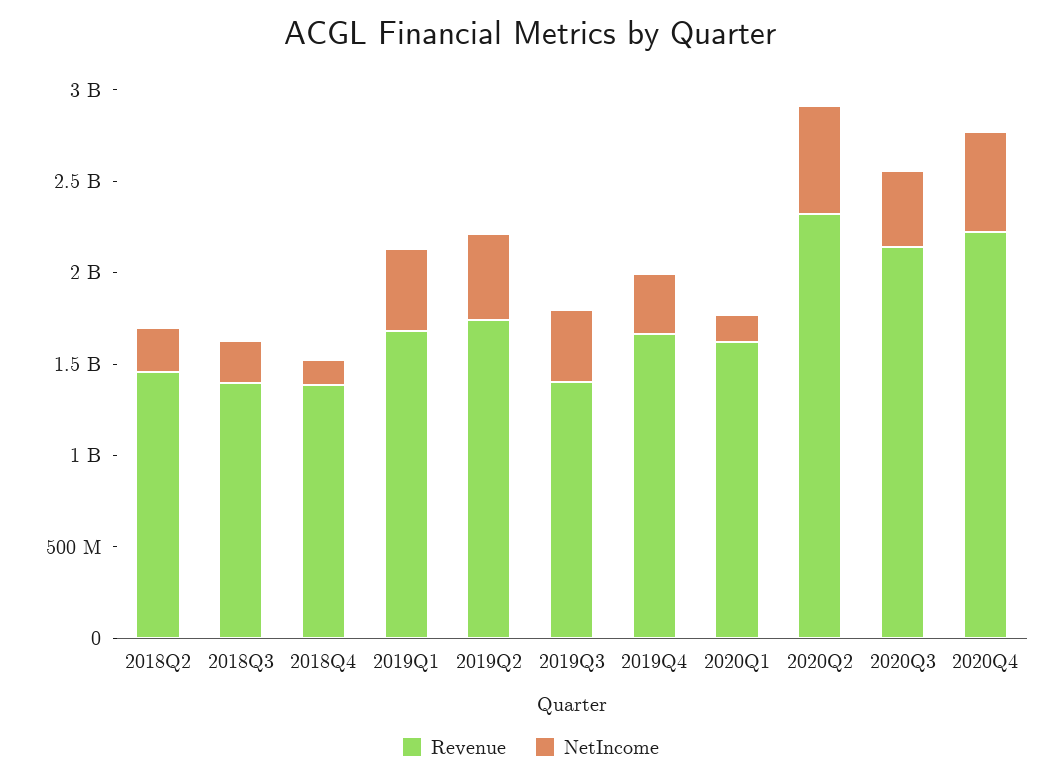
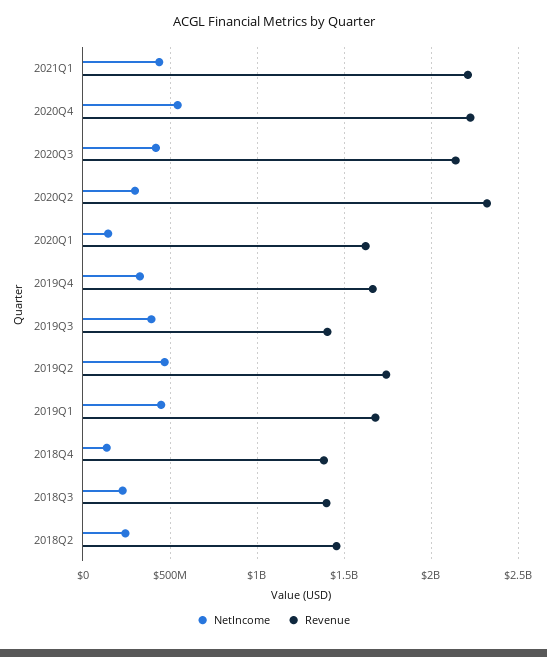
NetIncome, 2020Q2: 600000000 -> 300000000
NetIncome, 2021Q1: none -> 450000000
Revenue, 2021Q1: none -> 2200000000

